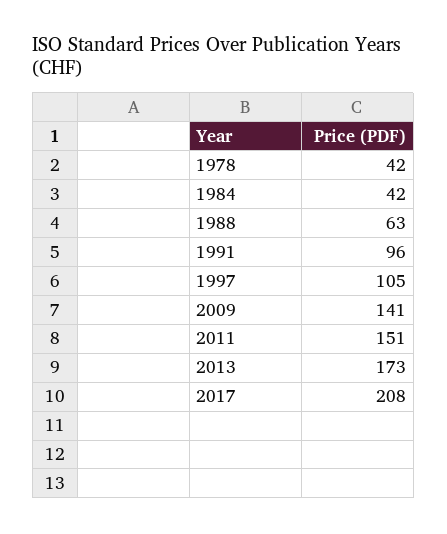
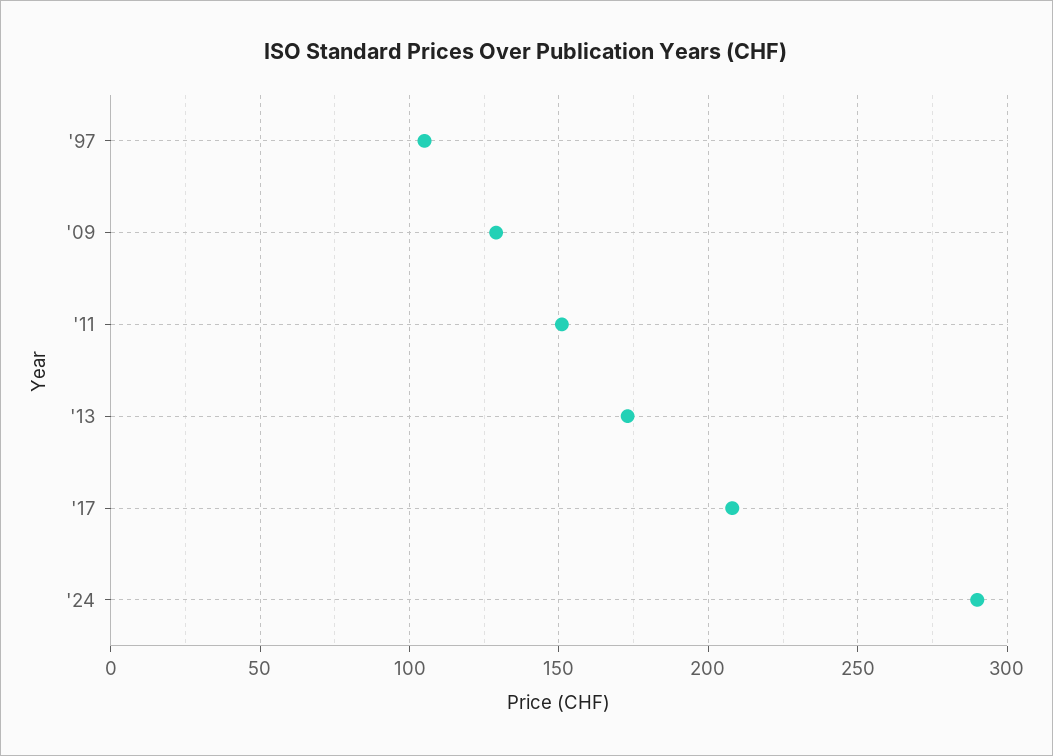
1978: 42 -> none
1984: 42 -> none
1988: 63 -> none
1991: 96 -> none
2009: 141 -> 130
'24: none -> 290

